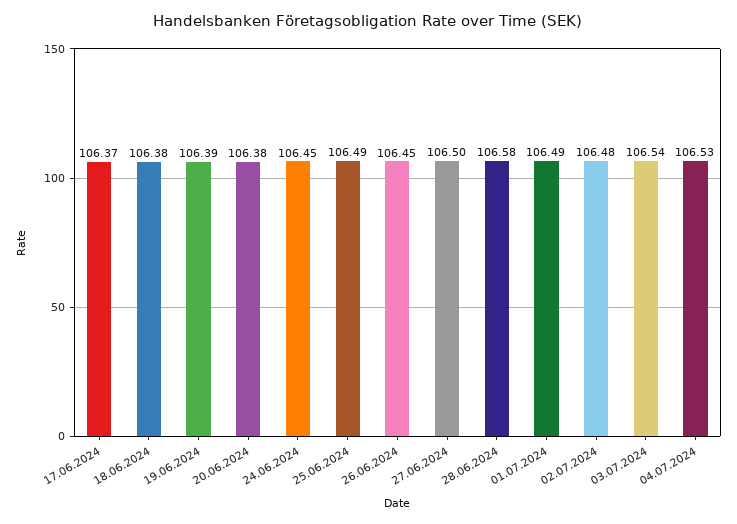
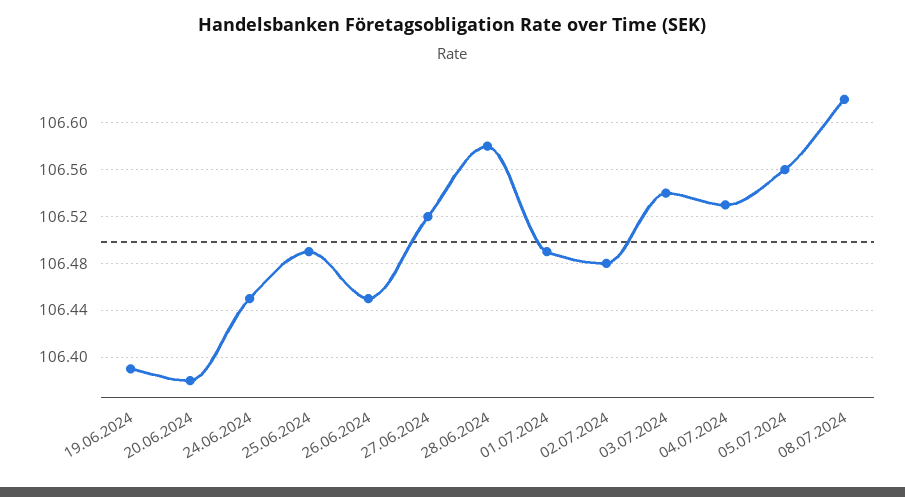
17.06.2024: 106.37 -> none
18.06.2024: 106.38 -> none
27.06.2024: 106.5 -> 106.52
05.07.2024: none -> 106.56
08.07.2024: none -> 106.62

